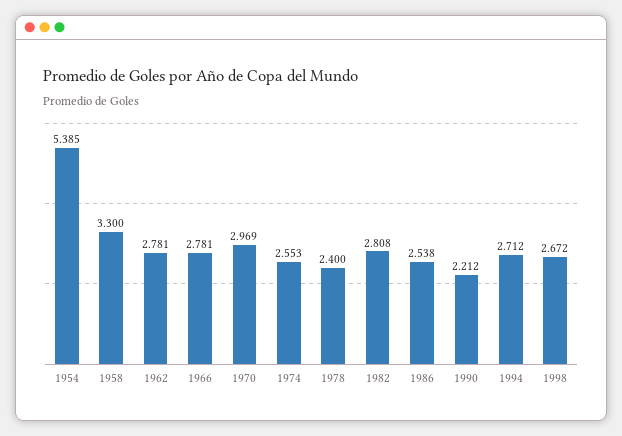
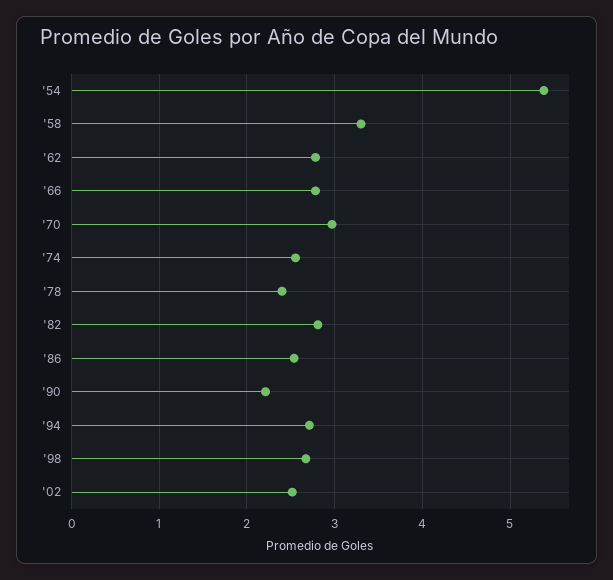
'02: none -> 2.5

